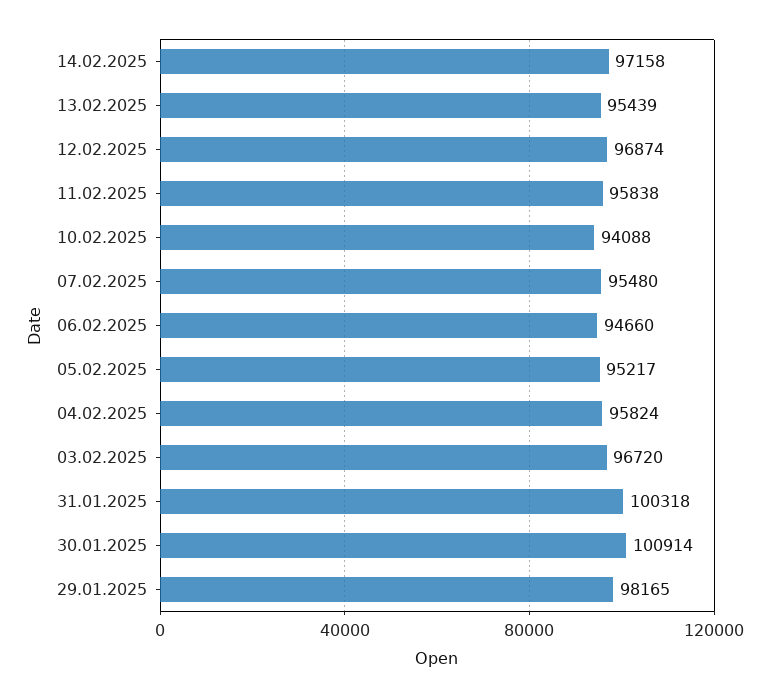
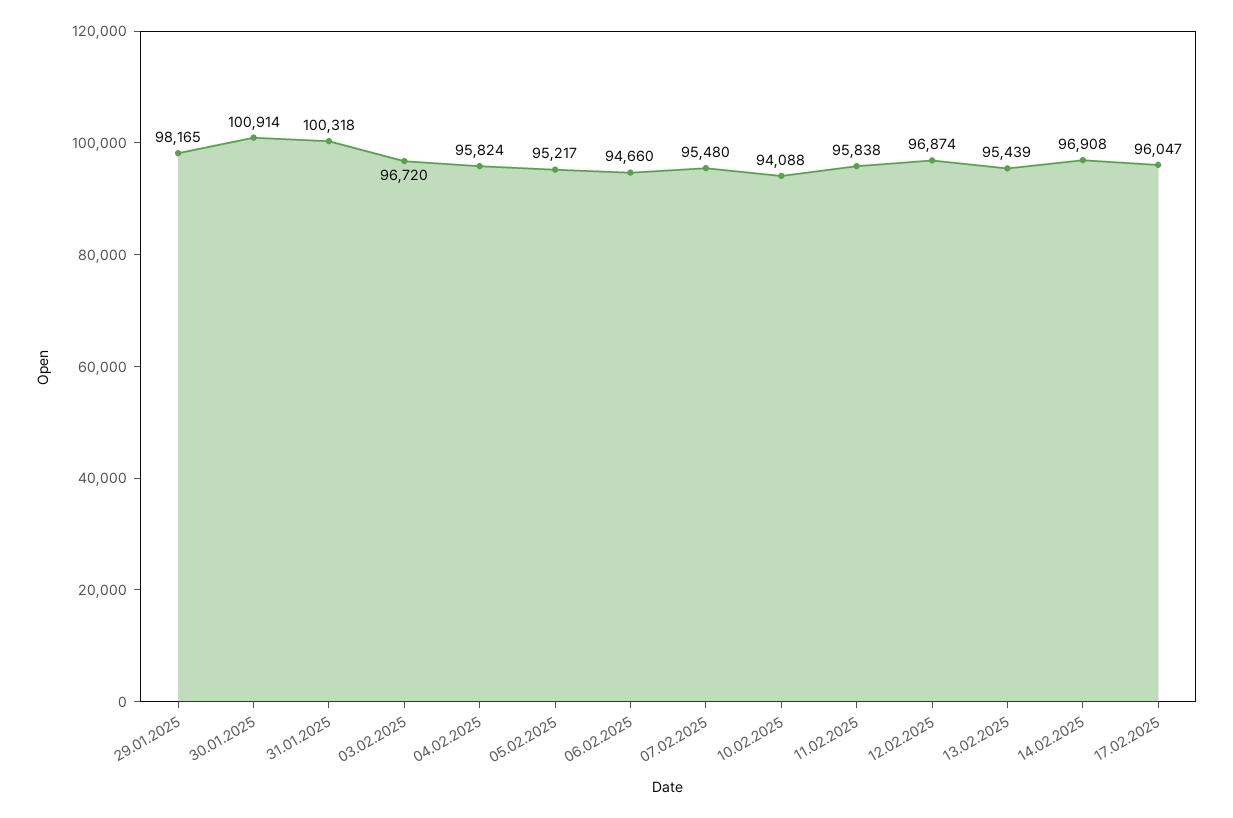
14.02.2025: 97158 -> 96908
17.02.2025: none -> 96047

